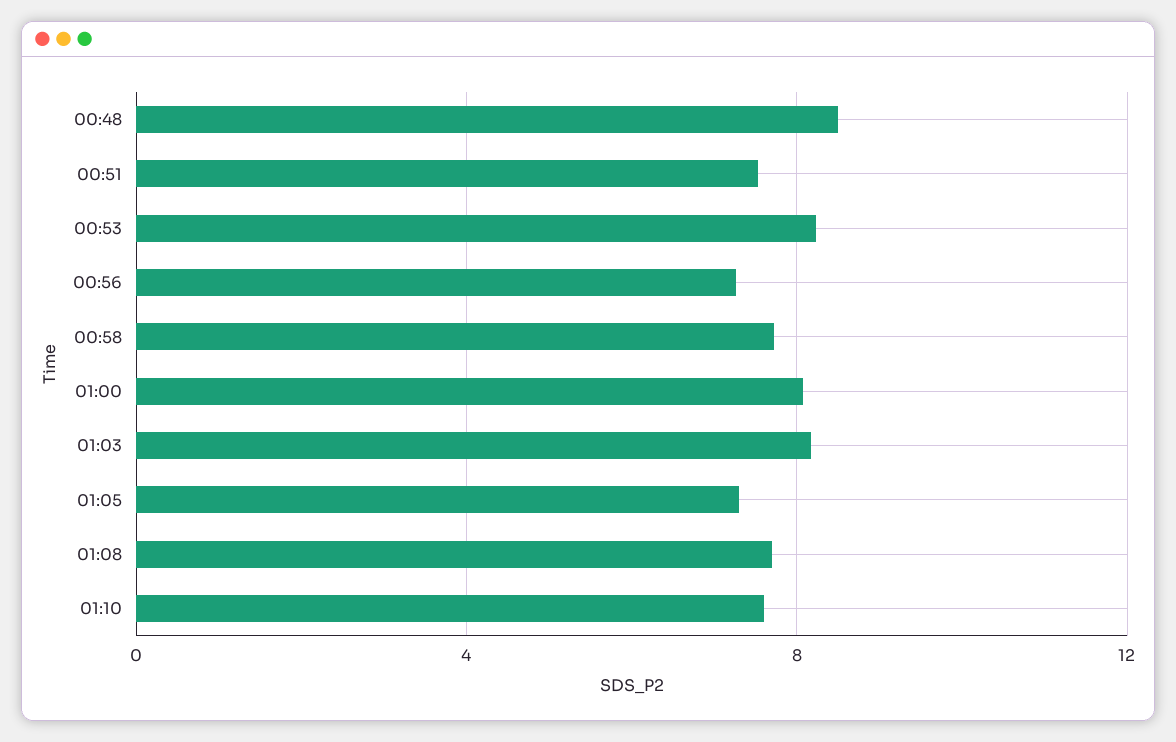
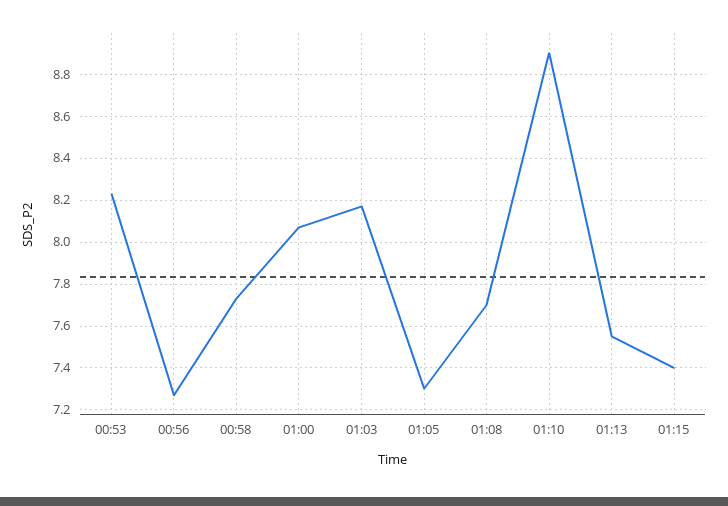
00:48: 8.5 -> none
00:51: 7.5 -> none
01:10: 7.5 -> 8.9
01:13: none -> 7.55
01:15: none -> 7.4

